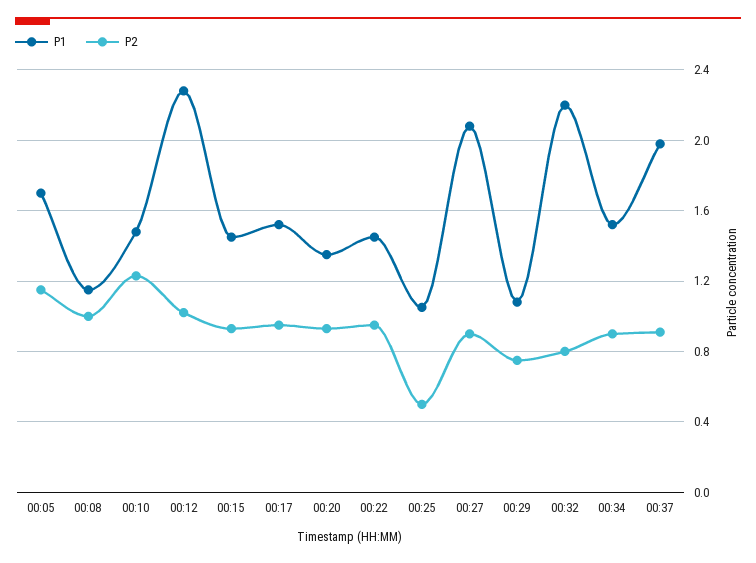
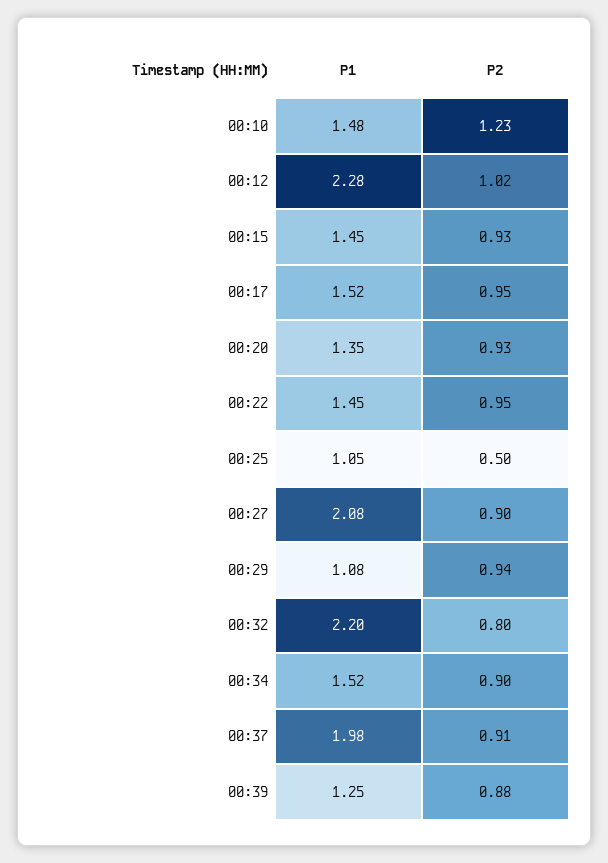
P1, 00:05: 1.7 -> none
P2, 00:05: 1.15 -> none
P1, 00:08: 1.15 -> none
P2, 00:08: 1 -> none
P2, 00:29: 0.75 -> 0.94
P1, 00:39: none -> 1.25
P2, 00:39: none -> 0.88

